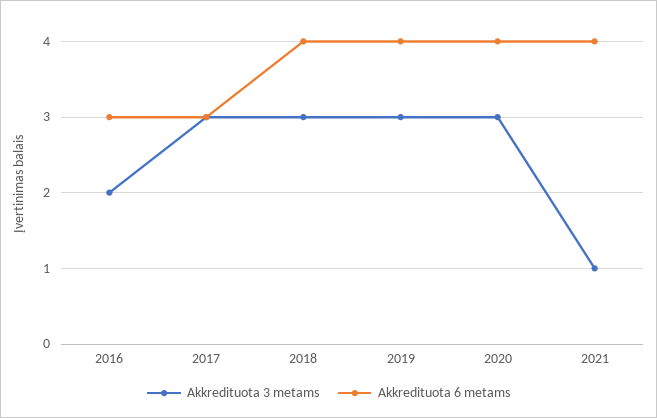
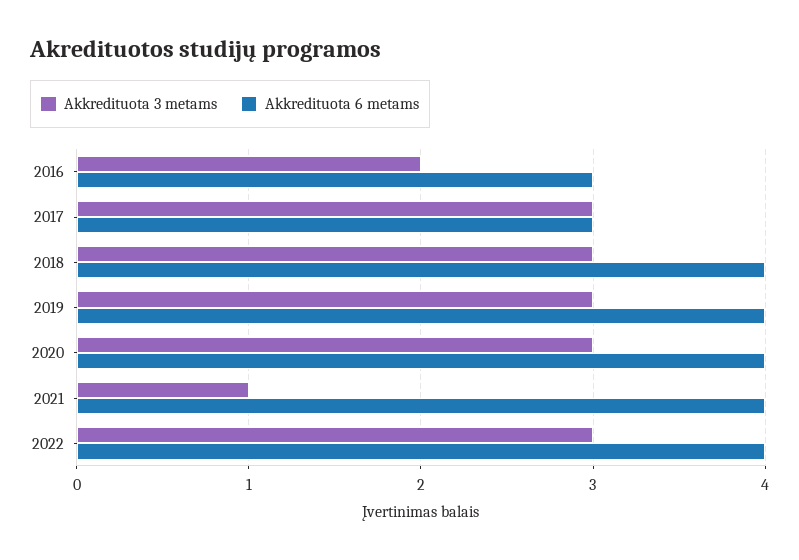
Akkredituota 3 metams, 2022: none -> 3
Akkredituota 6 metams, 2022: none -> 4

